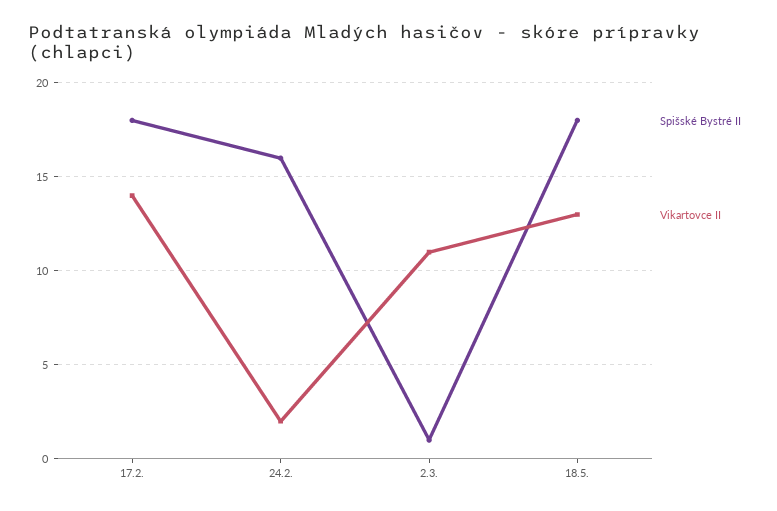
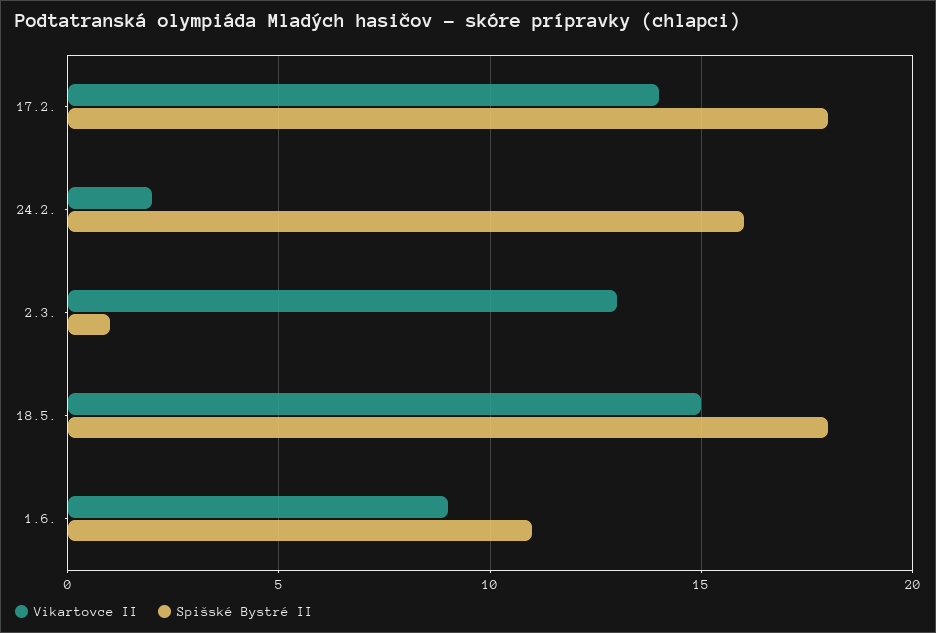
Vikartovce II, 2.3.: 11 -> 13
Vikartovce II, 18.5.: 13 -> 15
Vikartovce II, 1.6.: none -> 9
Spišské Bystré II, 1.6.: none -> 11

